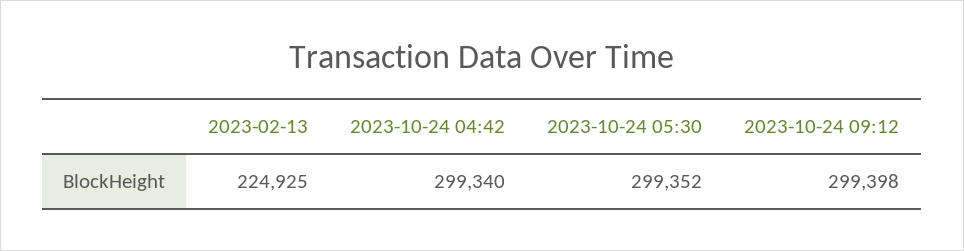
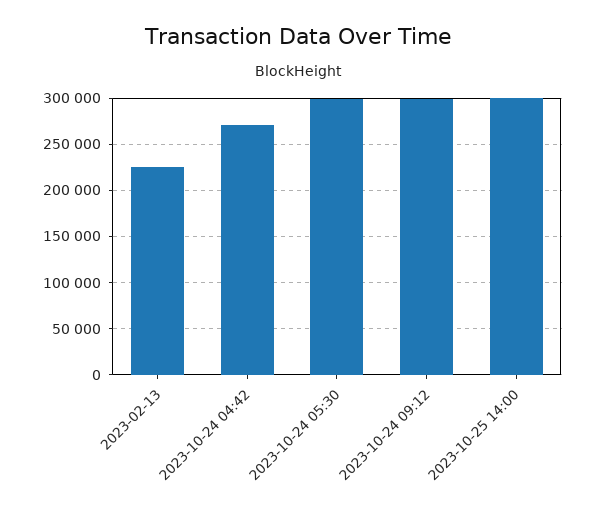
2023-10-24 04:42: 299340 -> 270000
2023-10-25 14:00: none -> 300000

